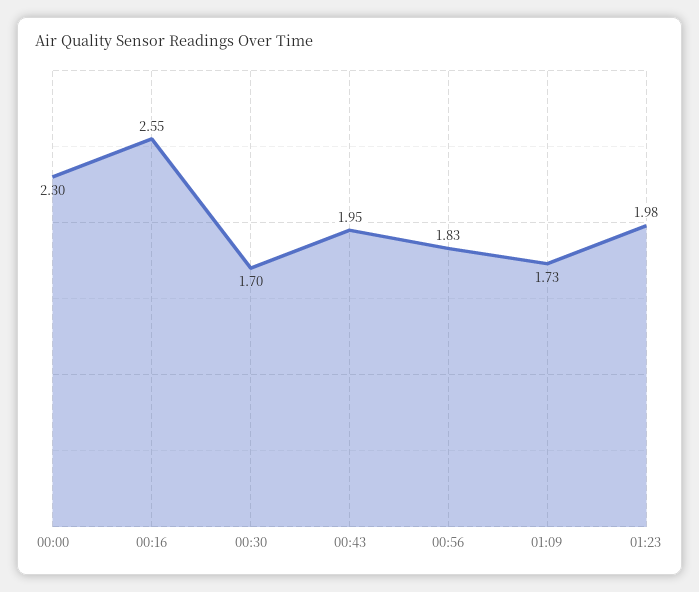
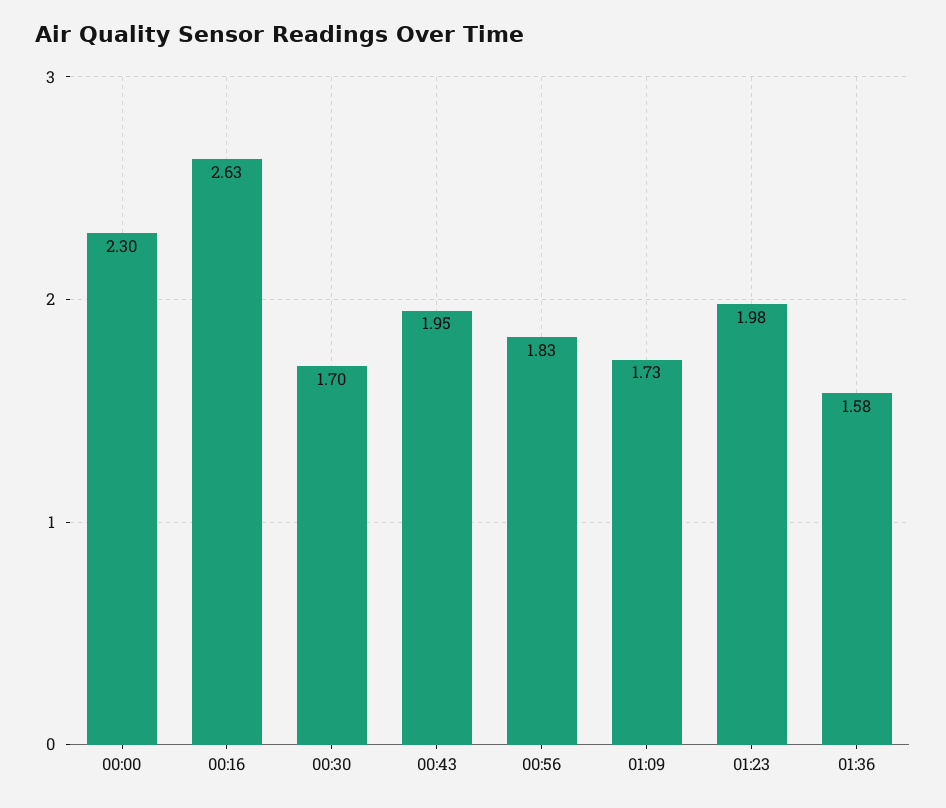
00:16: 2.55 -> 2.63
01:36: none -> 1.58

